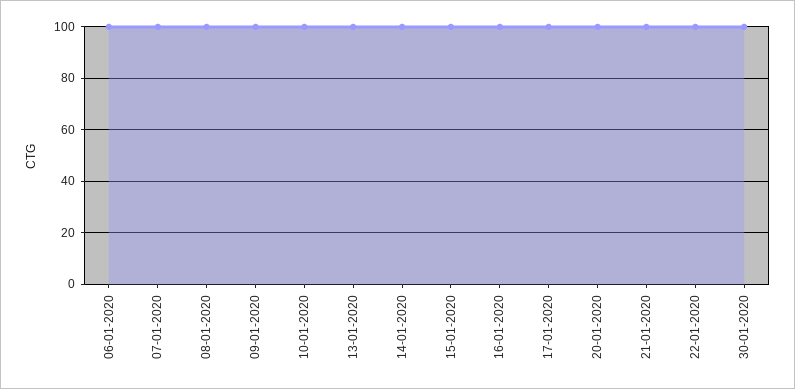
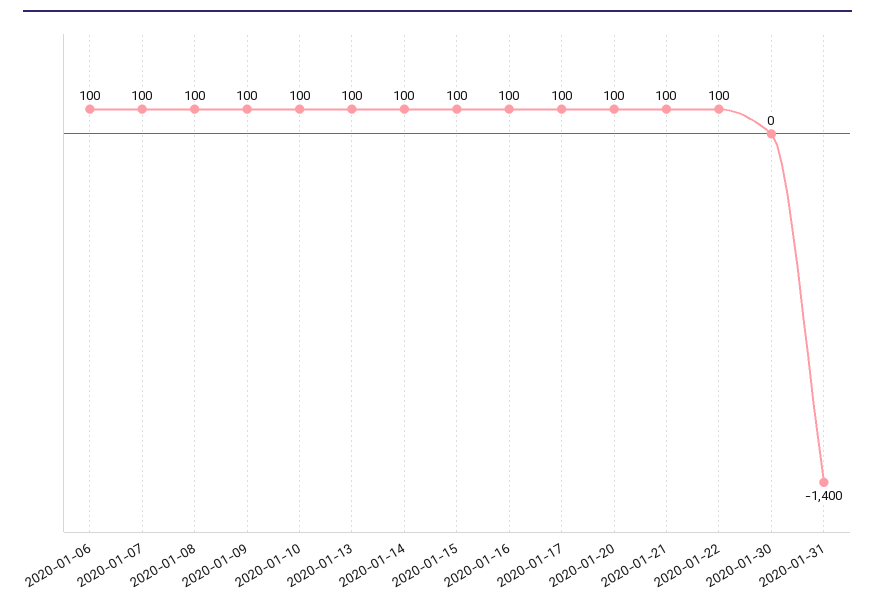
30-01-2020: 100 -> 0
2020-01-31: none -> -1400

